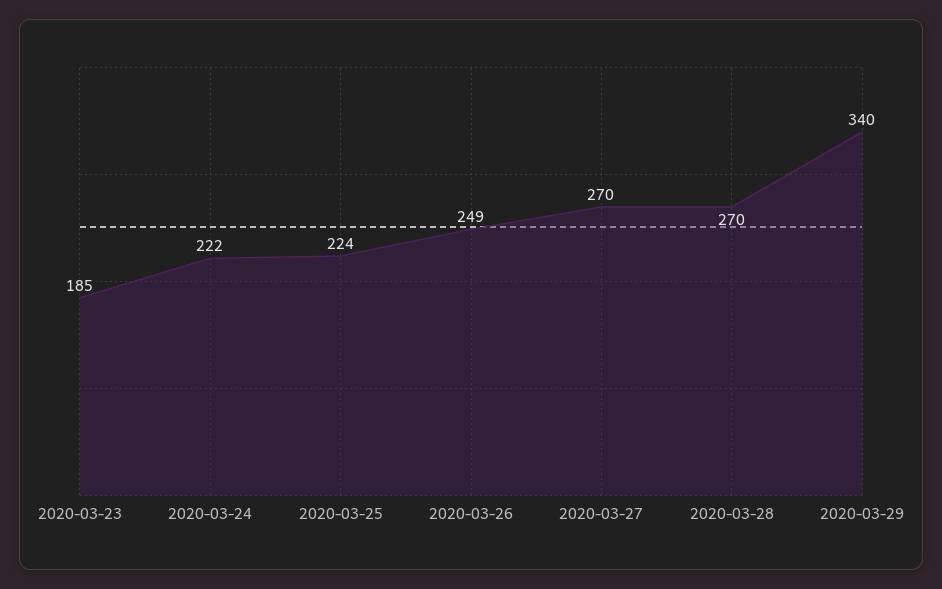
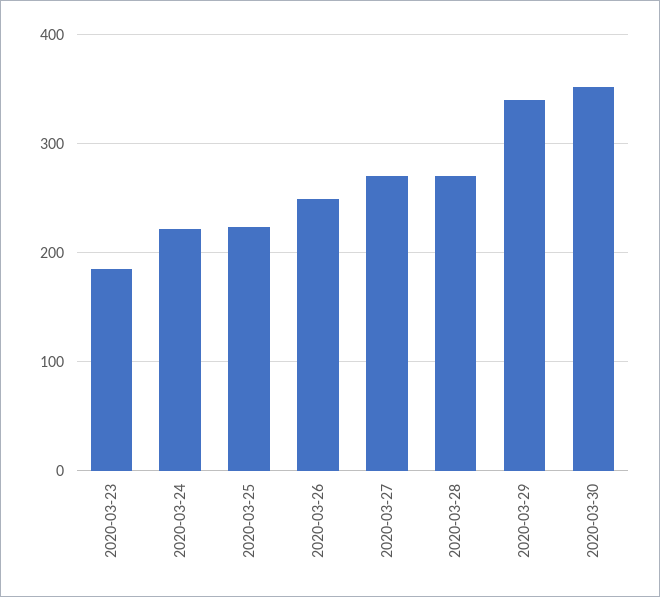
2020-03-30: none -> 350

